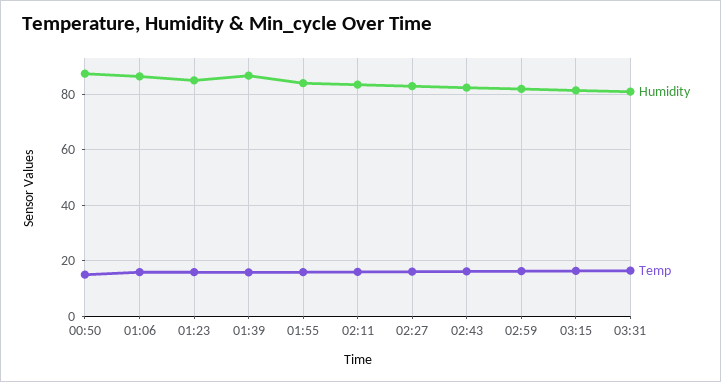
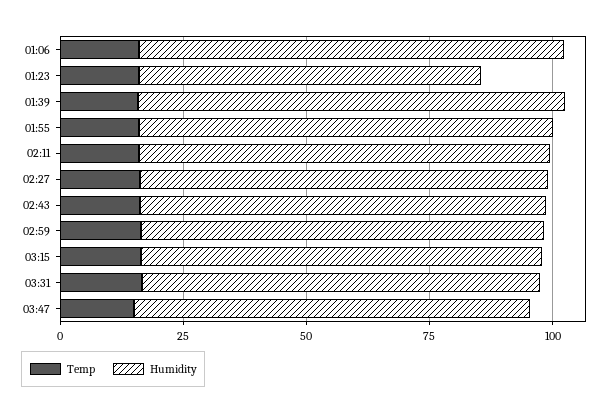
Humidity, 00:50: 87.5 -> none
Temp, 00:50: 15 -> none
Humidity, 01:23: 85 -> 70
Temp, 03:47: none -> 15
Humidity, 03:47: none -> 80

